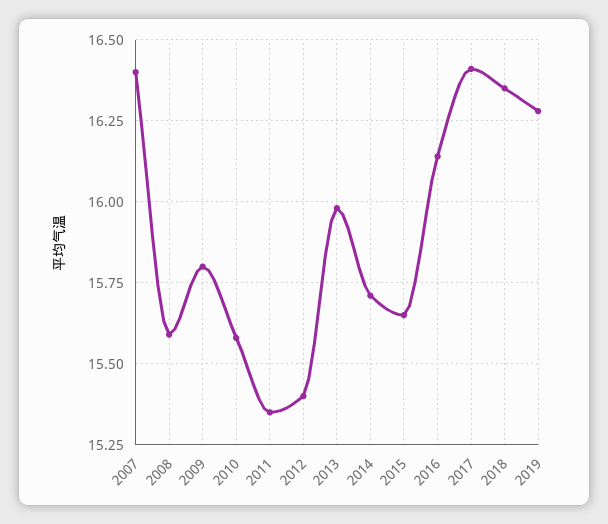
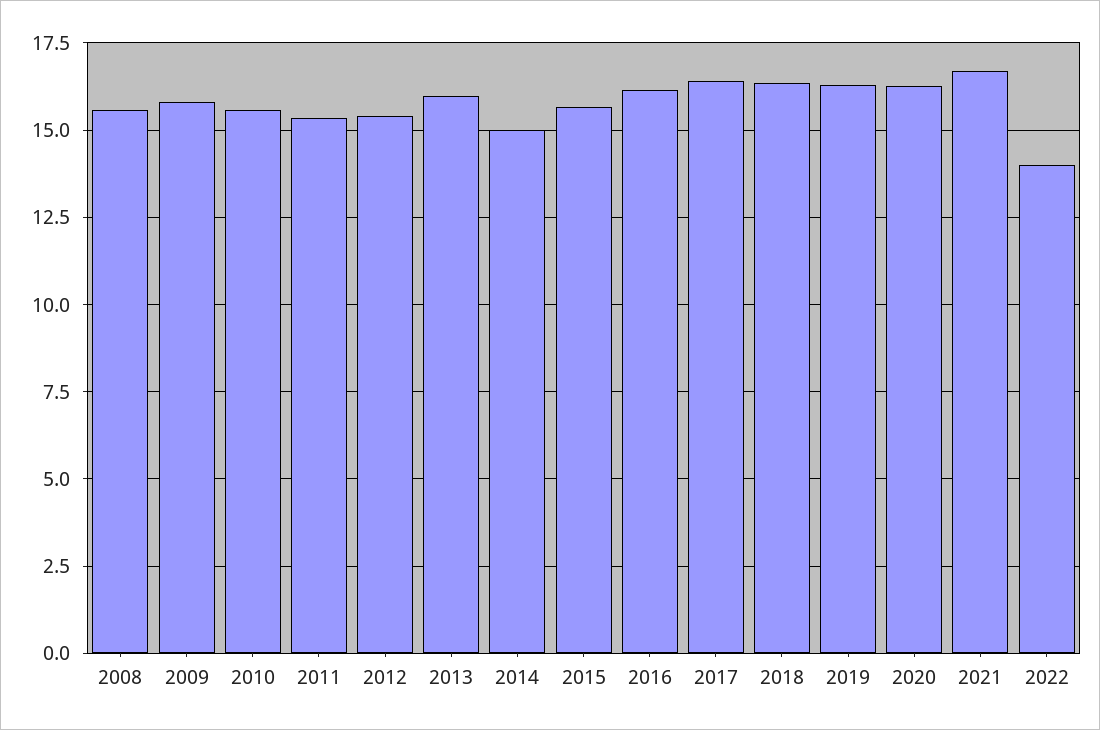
2007: 16.4 -> none
2014: 15.7 -> 15
2020: none -> 16.25
2021: none -> 16.75
2022: none -> 14

